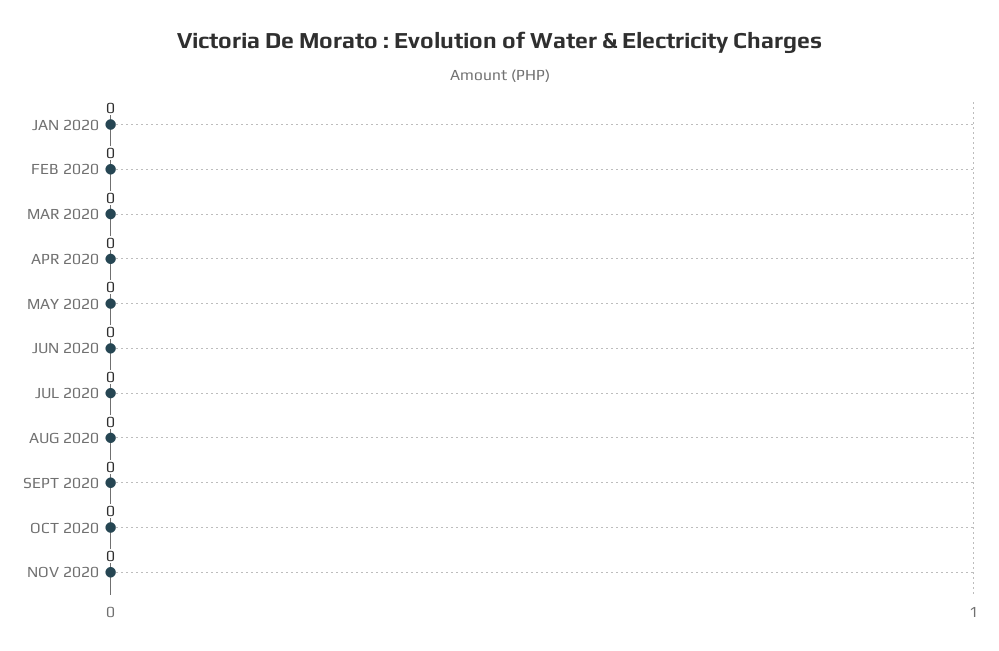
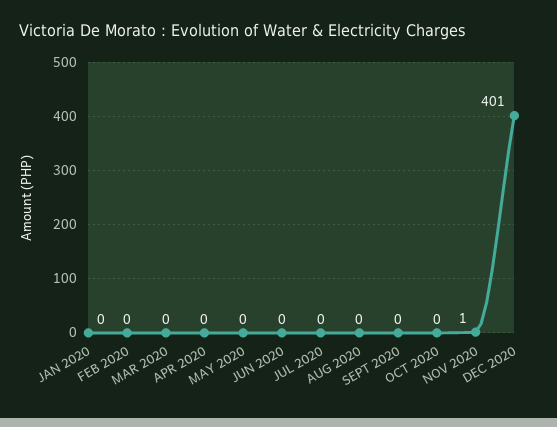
NOV 2020: 0 -> 1
DEC 2020: none -> 401

